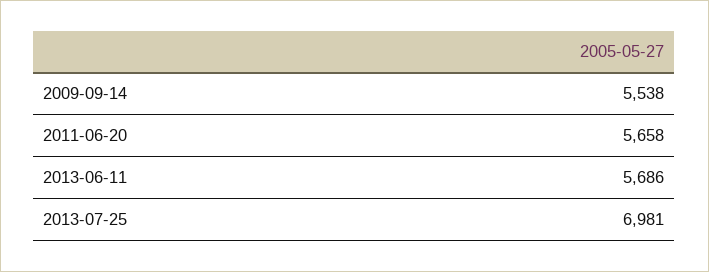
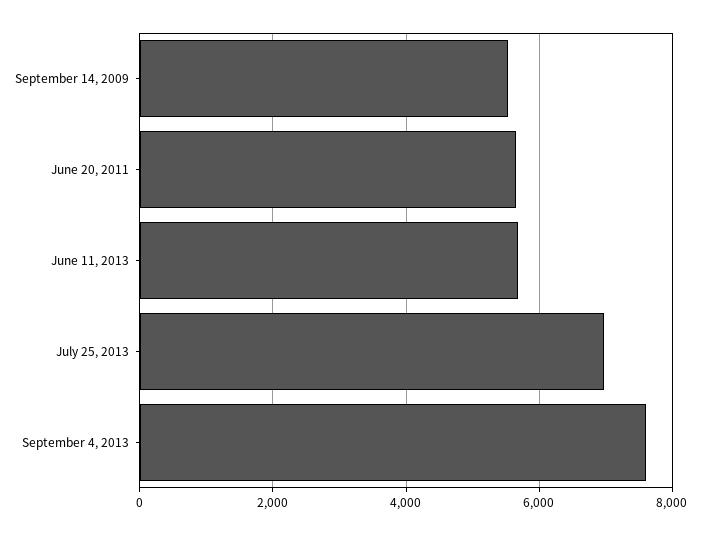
September 4, 2013: none -> 7600

